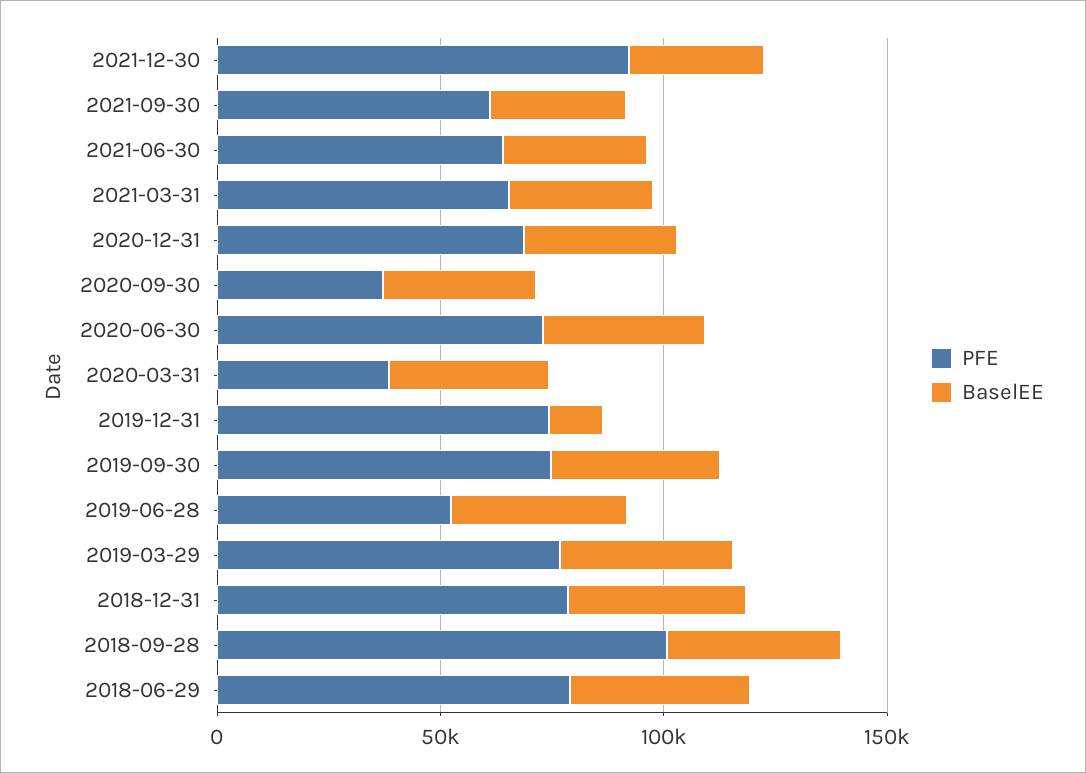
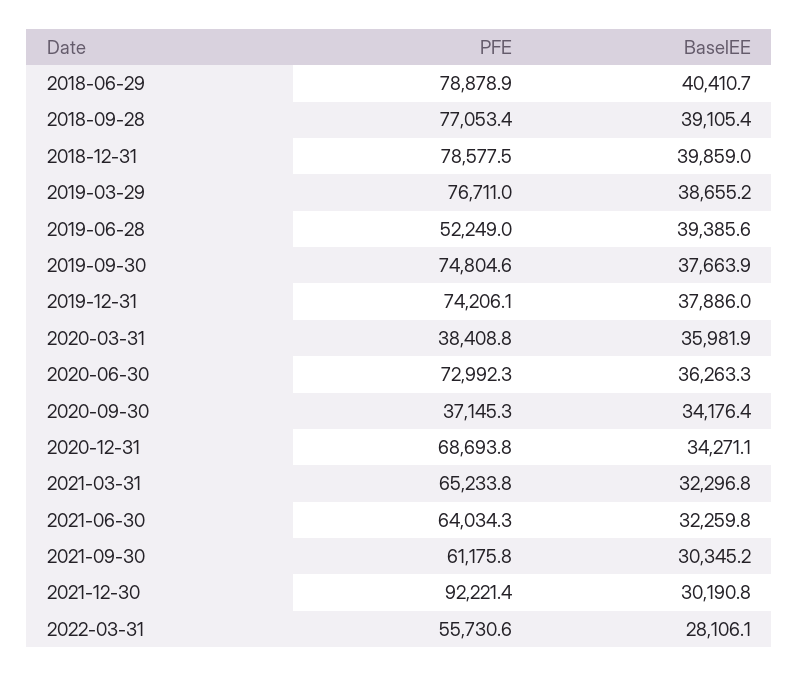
BaselEE, 2019-12-31: 10000 -> 37886
PFE, 2018-09-28: 100000 -> 77053.4
PFE, 2022-03-31: none -> 55730.6
BaselEE, 2022-03-31: none -> 28106.1

